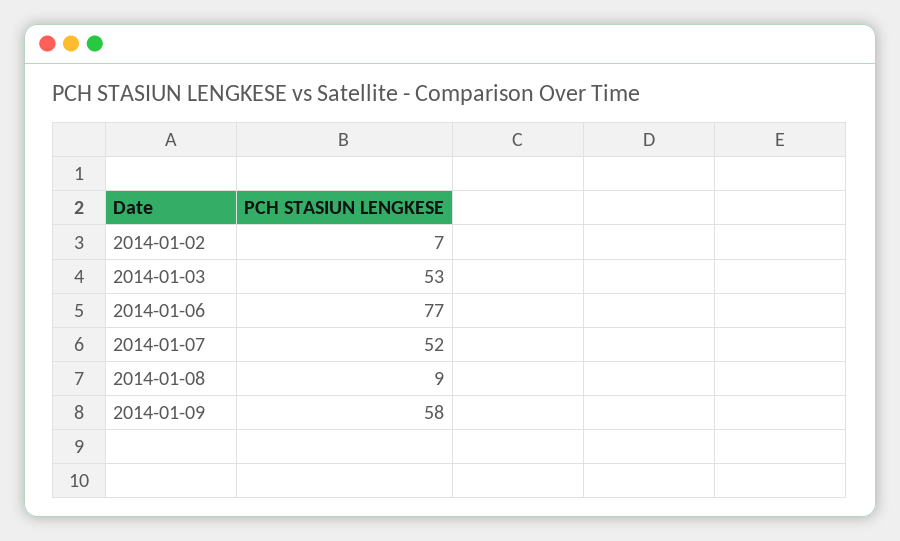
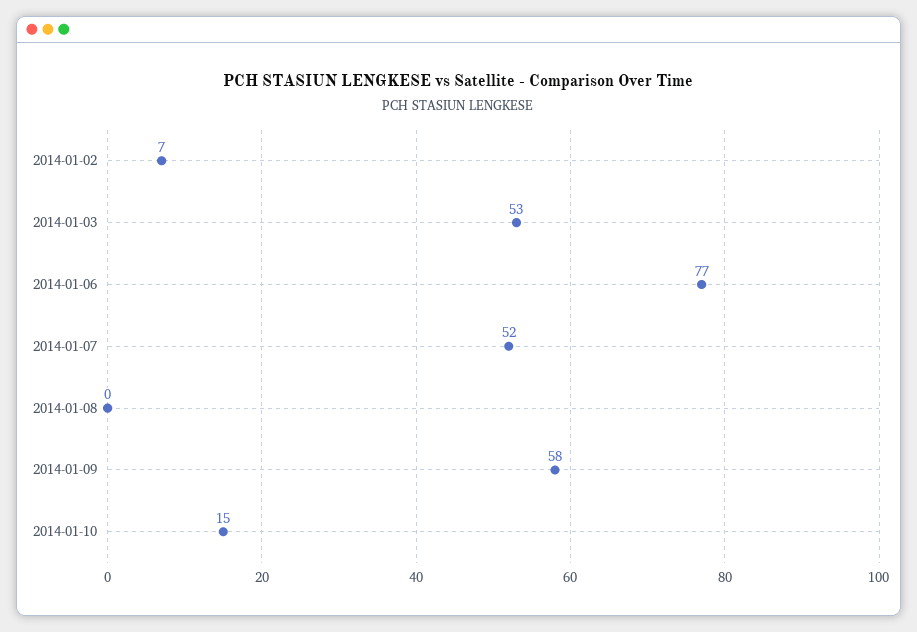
2014-01-08: 9 -> 0
2014-01-10: none -> 15

